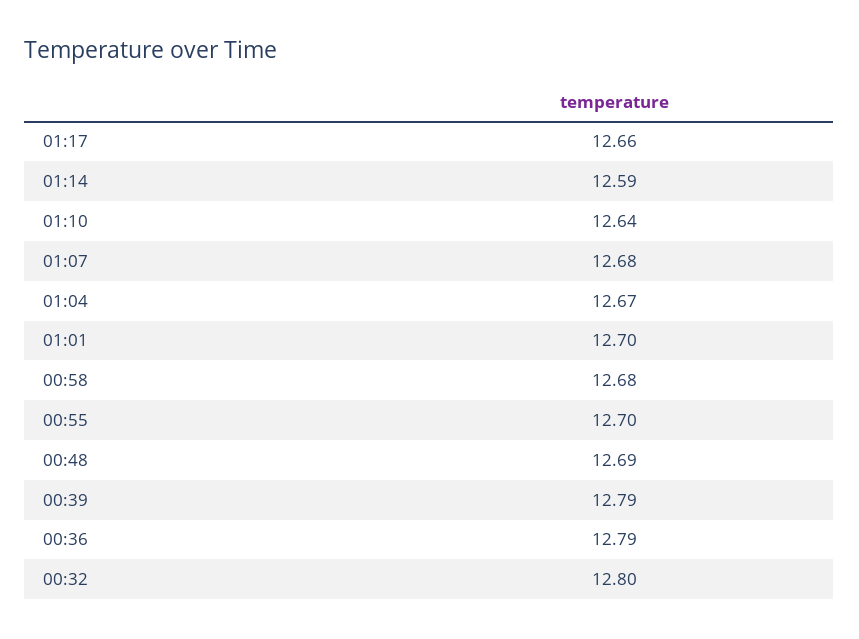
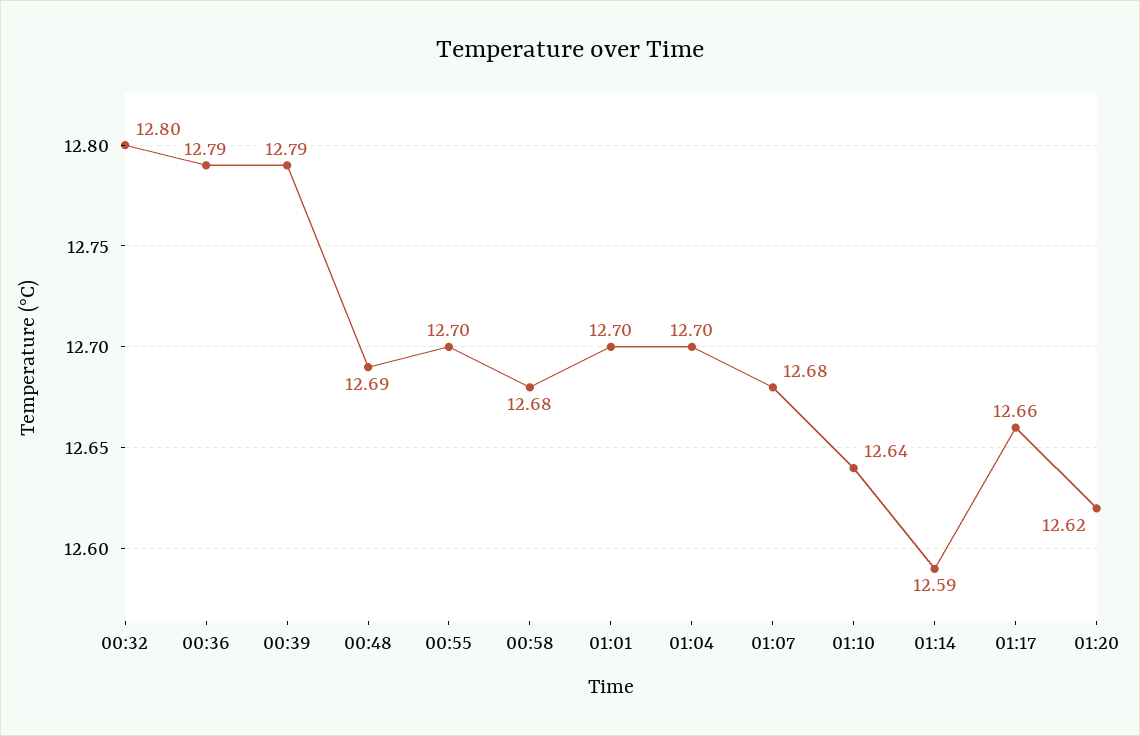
01:04: 12.67 -> 12.7
01:20: none -> 12.62

